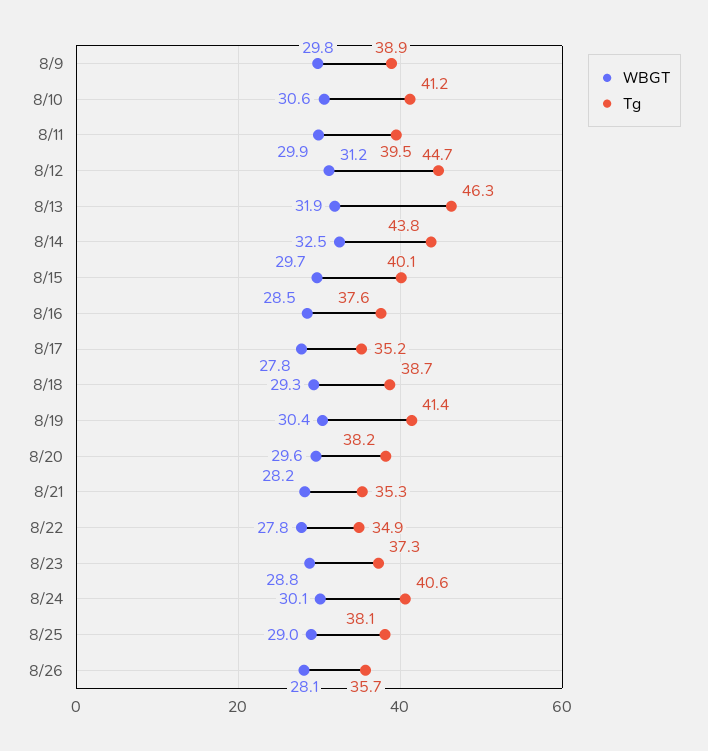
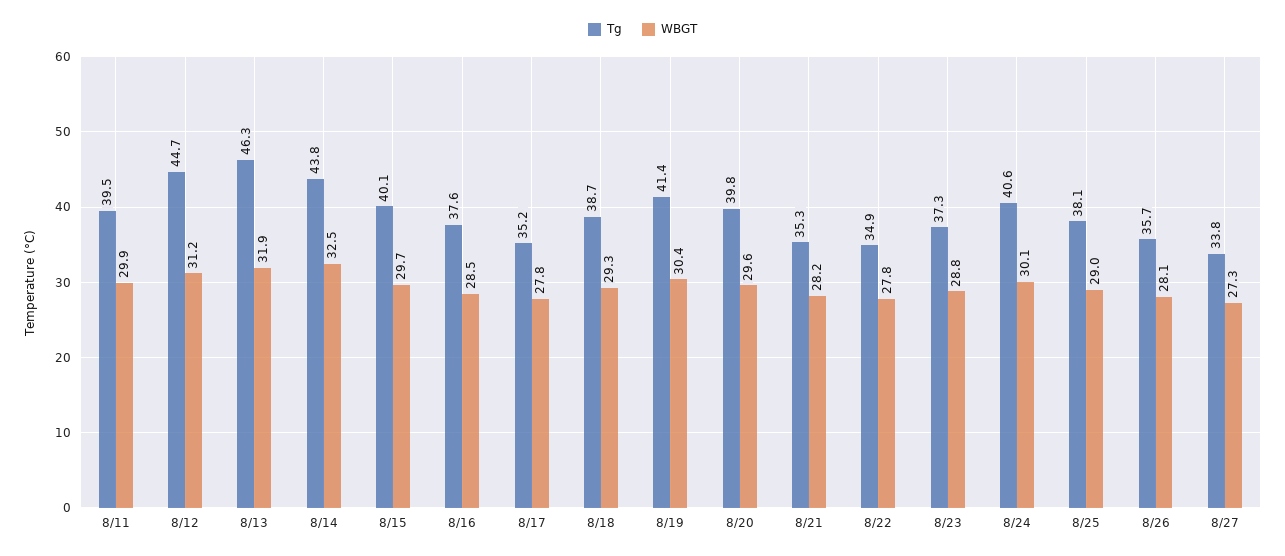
WBGT, 8/9: 29.8 -> none
Tg, 8/9: 38.9 -> none
WBGT, 8/10: 30.6 -> none
Tg, 8/10: 41.2 -> none
Tg, 8/20: 38.2 -> 39.8
Tg, 8/27: none -> 33.8
WBGT, 8/27: none -> 27.3

